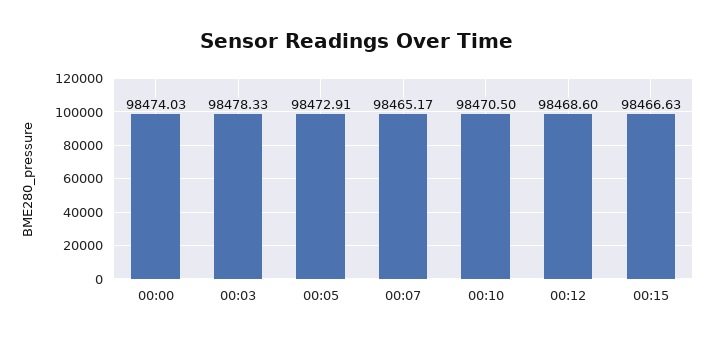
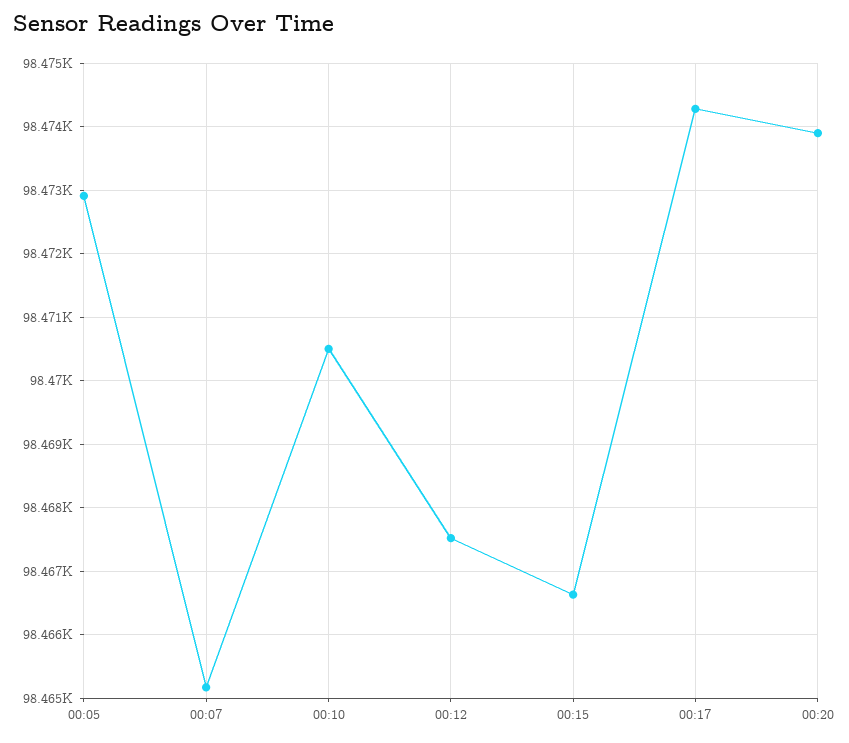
00:00: 98474.03 -> none
00:03: 98478.33 -> none
00:12: 98468.6 -> 98467.5
00:17: none -> 98474.3
00:20: none -> 98473.9

